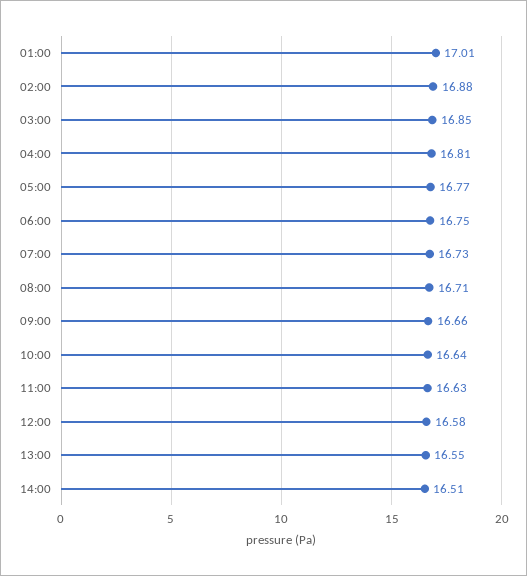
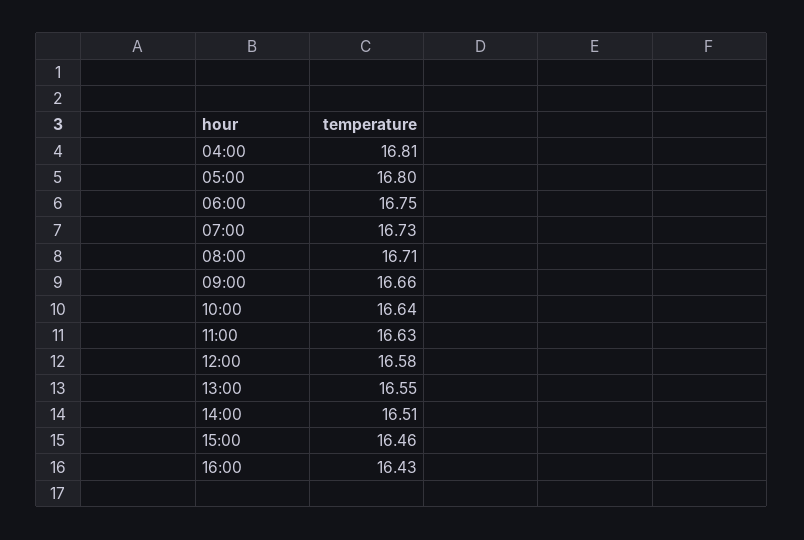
01:00: 17.01 -> none
02:00: 16.88 -> none
03:00: 16.85 -> none
05:00: 16.77 -> 16.8
15:00: none -> 16.46
16:00: none -> 16.43

